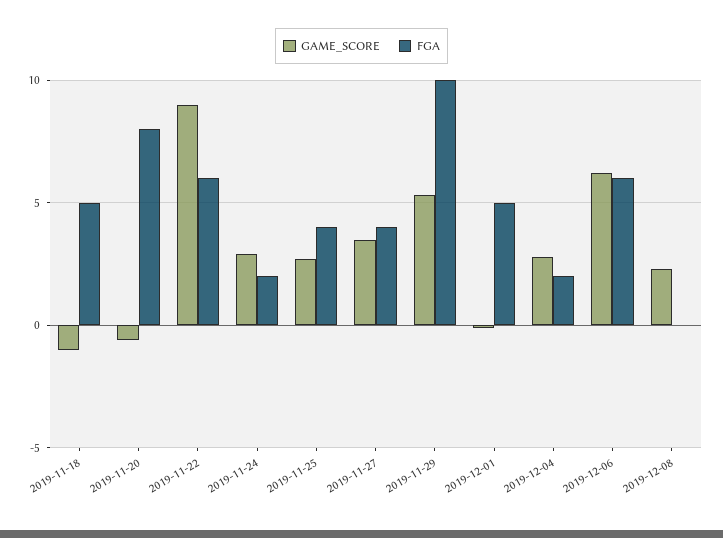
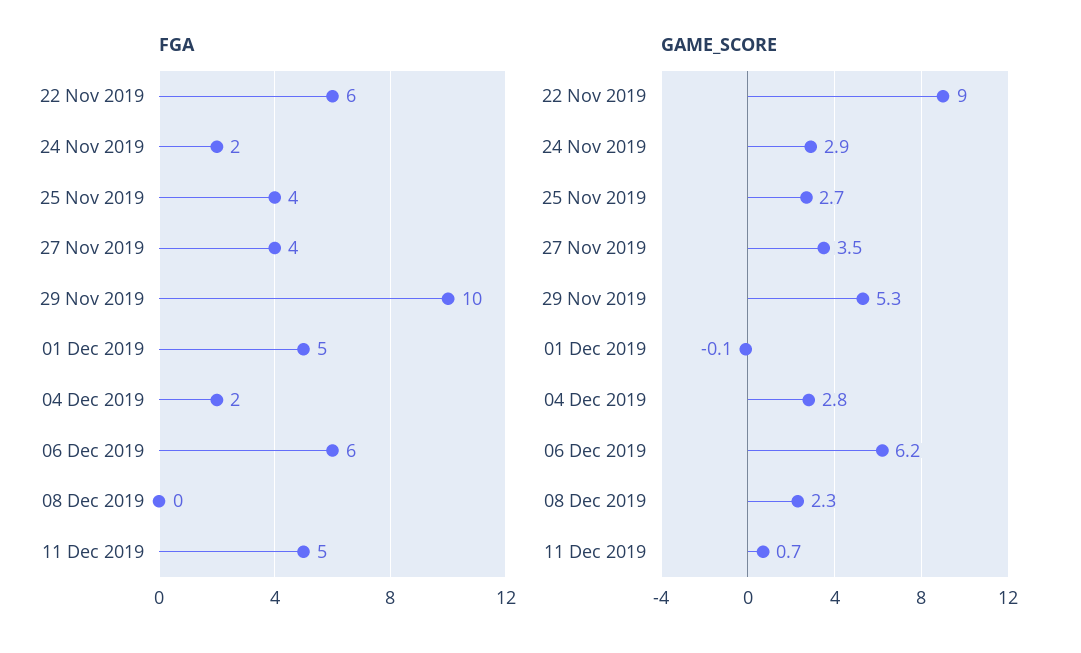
GAME_SCORE, 2019-11-18: -1 -> none
FGA, 2019-11-18: 5 -> none
GAME_SCORE, 2019-11-20: -0.5 -> none
FGA, 2019-11-20: 8 -> none
FGA, 11 Dec 2019: none -> 5
GAME_SCORE, 11 Dec 2019: none -> 0.7

